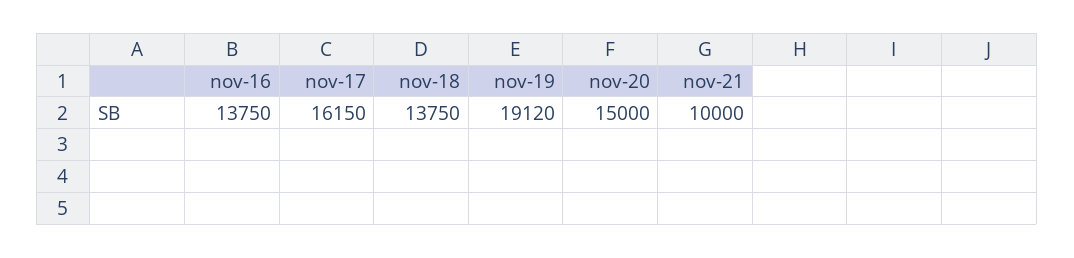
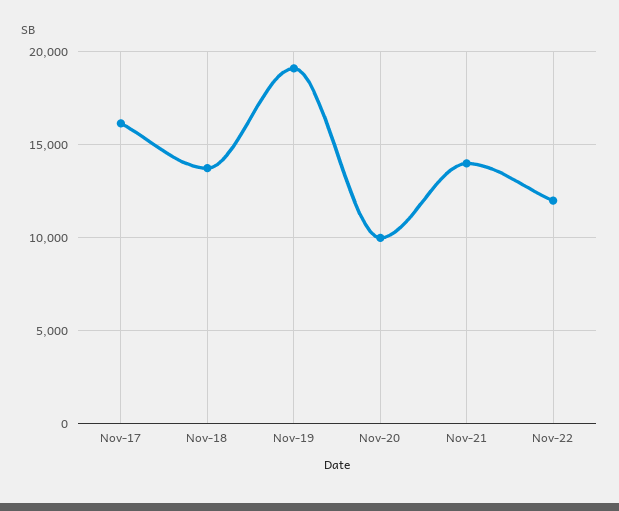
nov-16: 13750 -> none
nov-20: 15000 -> 10000
nov-21: 10000 -> 14000
Nov-22: none -> 12000

